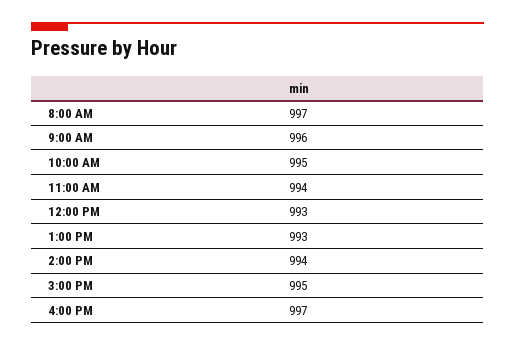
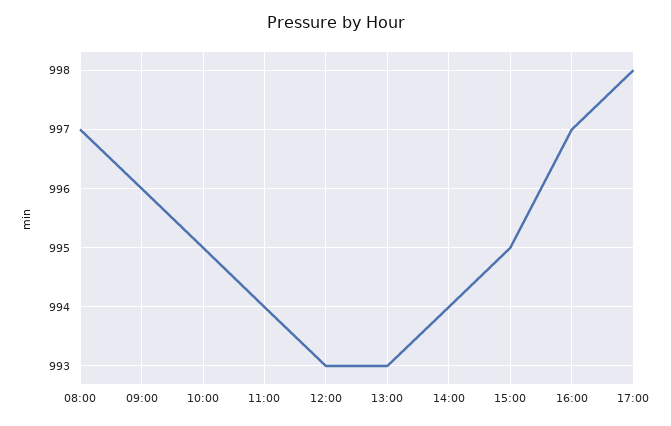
17:00: none -> 998

